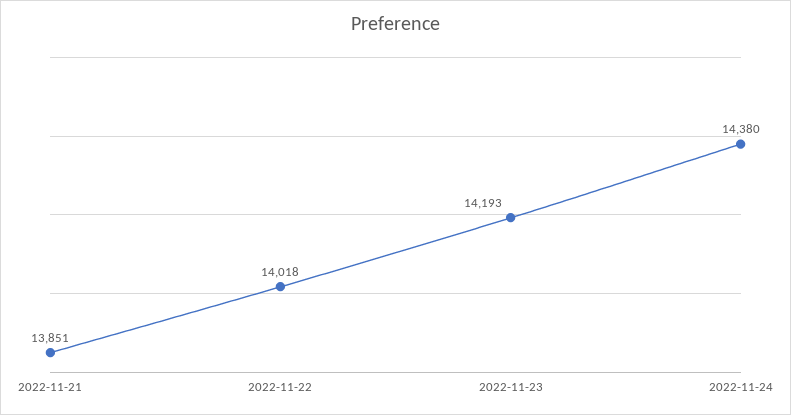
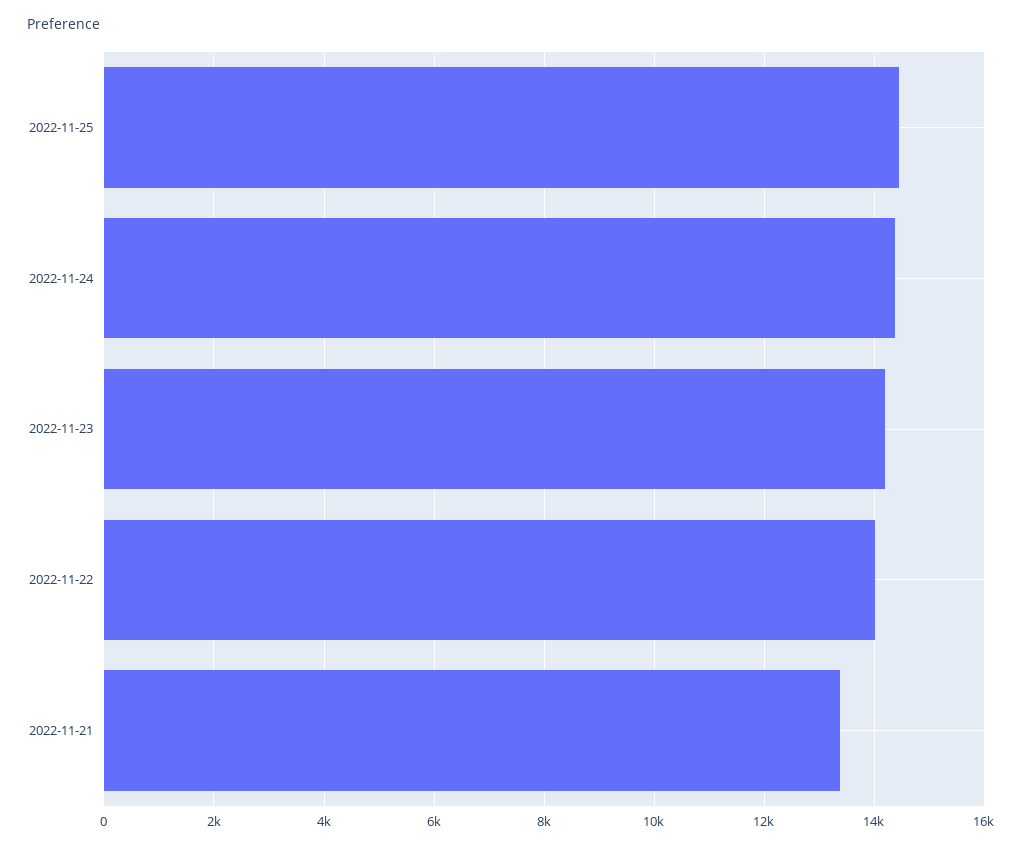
2022-11-21: 13851 -> 13400
2022-11-25: none -> 14400

